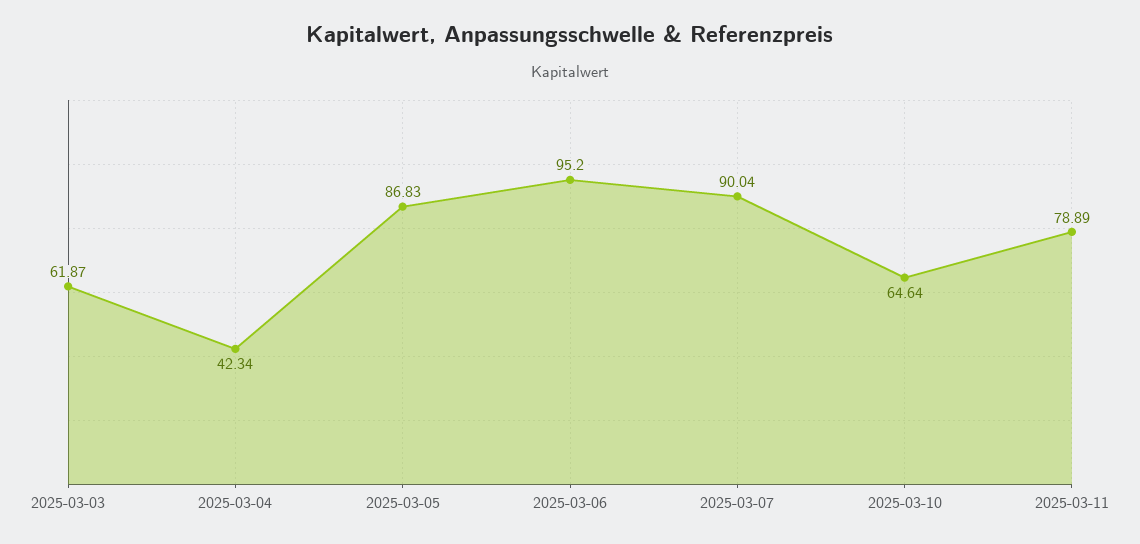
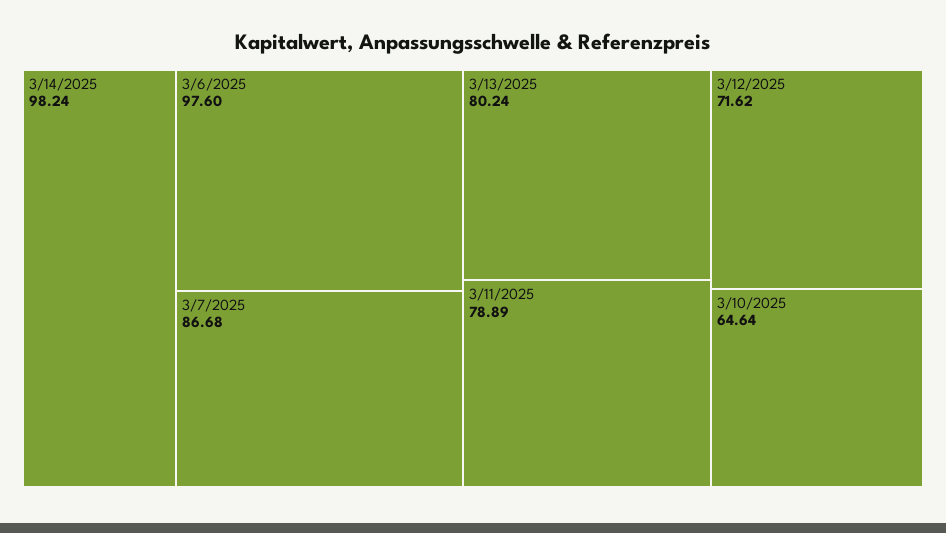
2025-03-03: 61.87 -> none
2025-03-04: 42.34 -> none
2025-03-05: 86.83 -> none
2025-03-06: 95.2 -> 97.6
2025-03-07: 90.04 -> 86.68
3/14/2025: none -> 98.24
3/13/2025: none -> 80.24
3/12/2025: none -> 71.62

